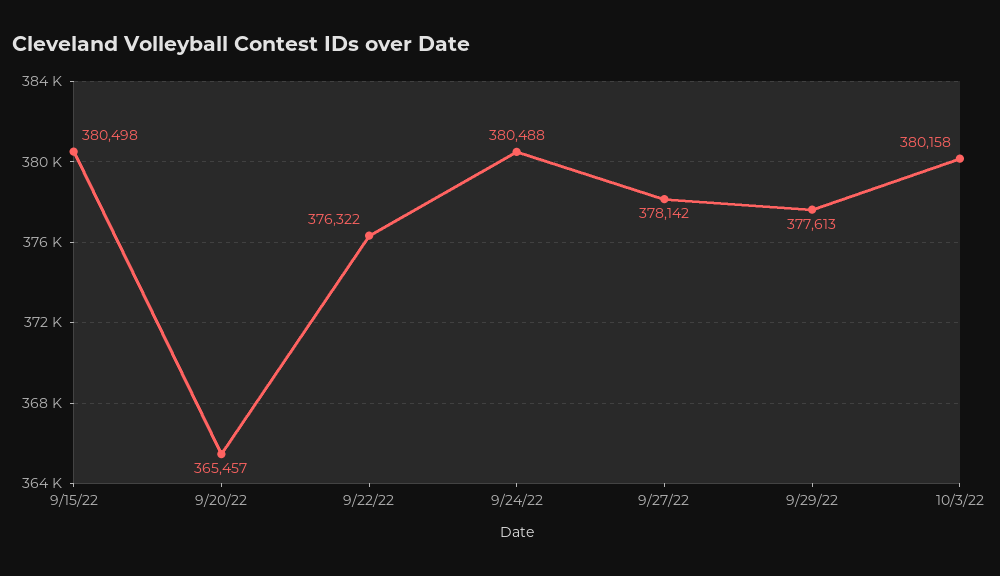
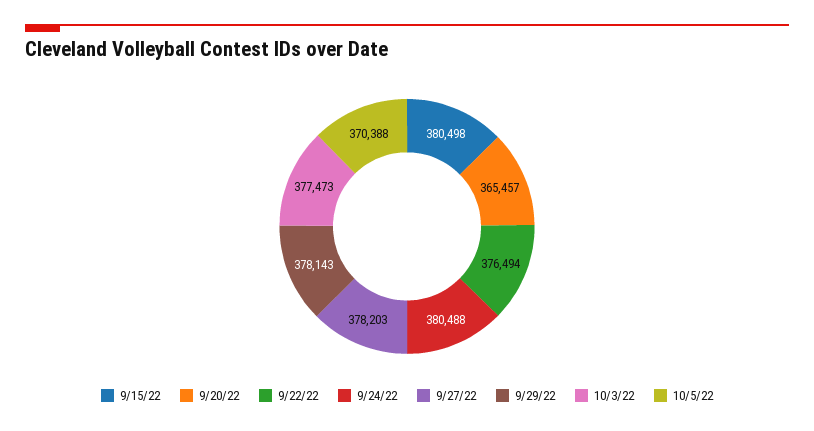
9/22/22: 376322 -> 376494
9/27/22: 378142 -> 378203
9/29/22: 377613 -> 378143
10/3/22: 380158 -> 377473
10/5/22: none -> 370388

